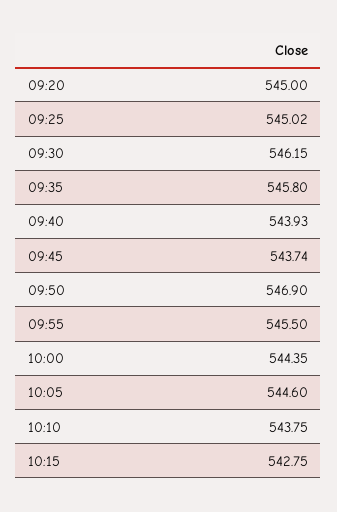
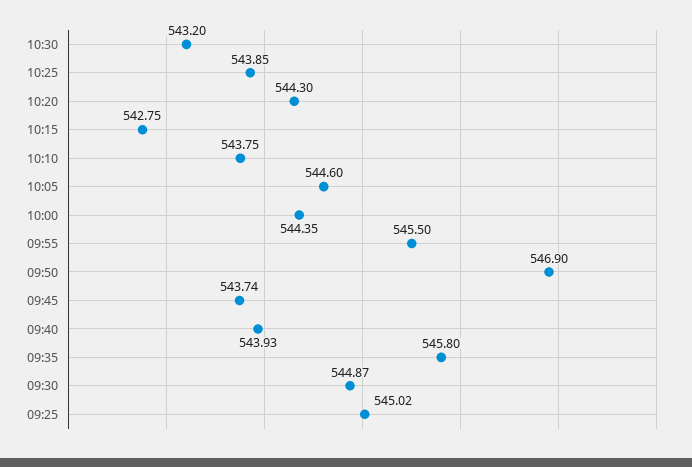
09:20: 545 -> none
09:30: 546.15 -> 544.87
10:30: none -> 543.2
10:25: none -> 543.85
10:20: none -> 544.3

